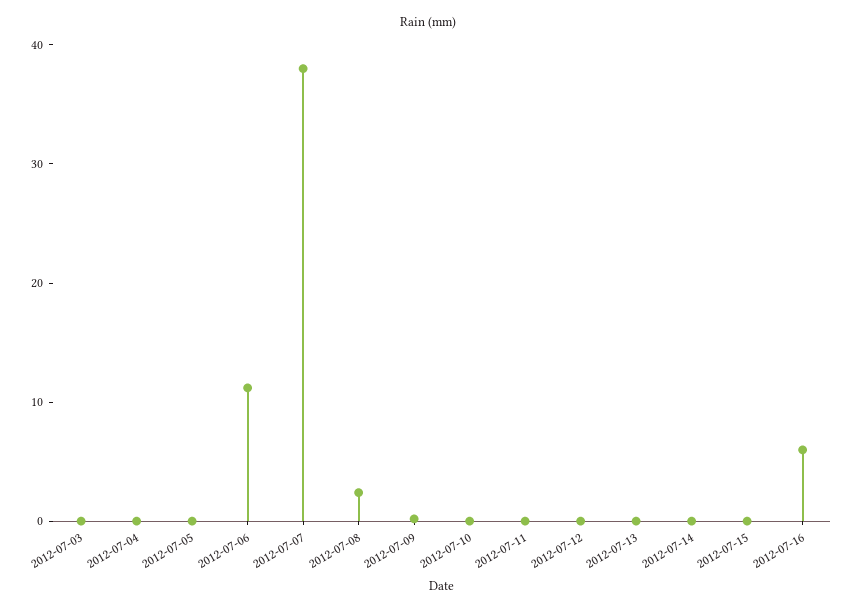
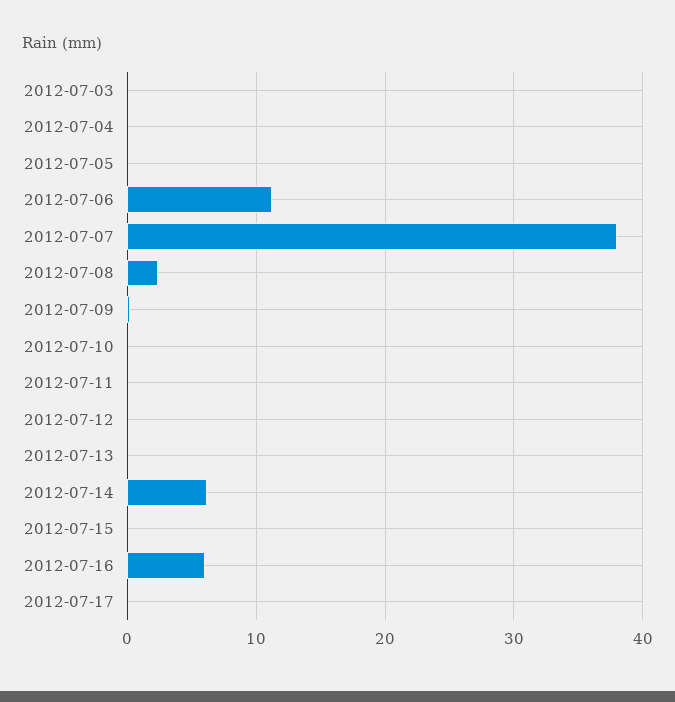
2012-07-14: 0 -> 6
2012-07-17: none -> 0

